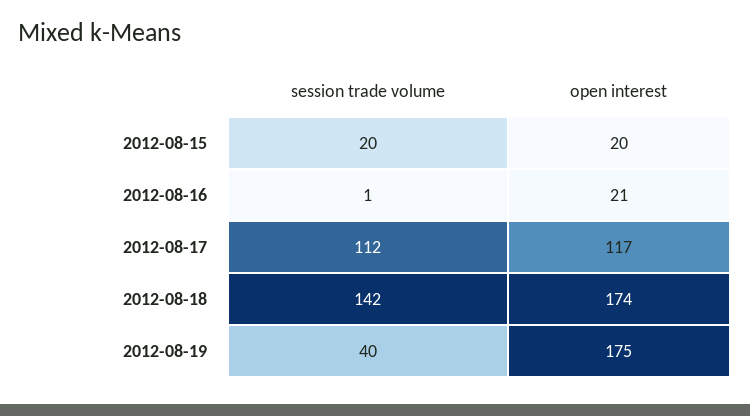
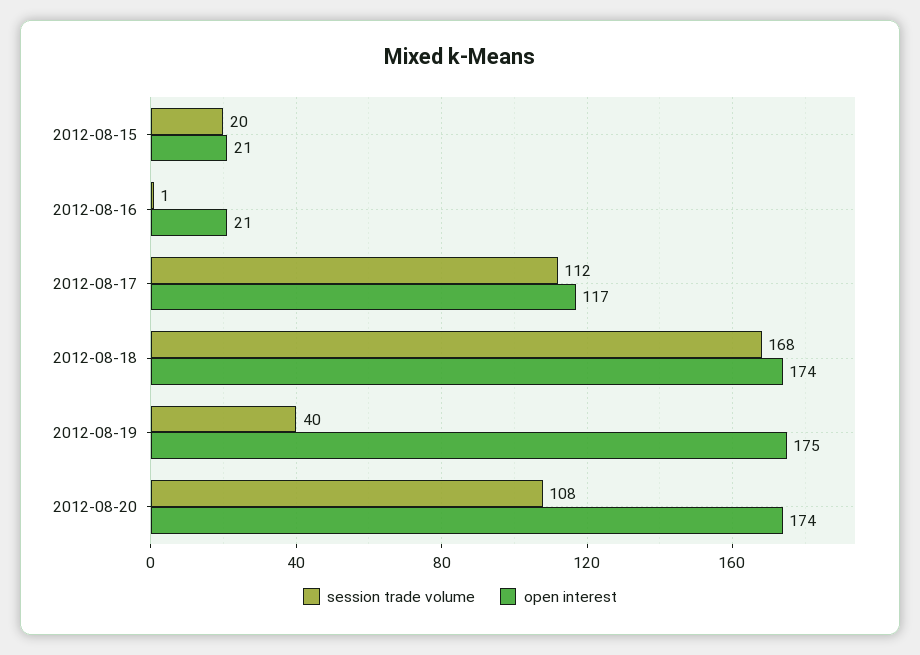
open interest, 2012-08-15: 20 -> 21
session trade volume, 2012-08-18: 142 -> 168
session trade volume, 2012-08-20: none -> 108
open interest, 2012-08-20: none -> 174

